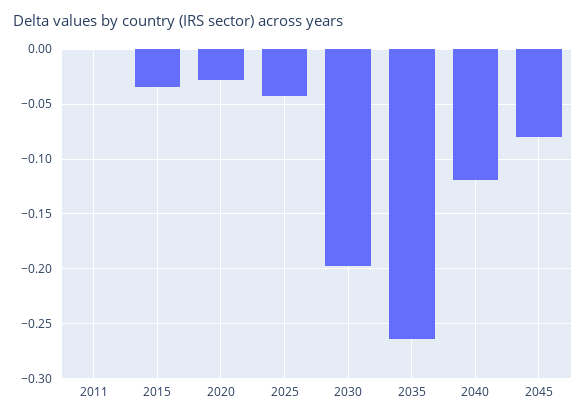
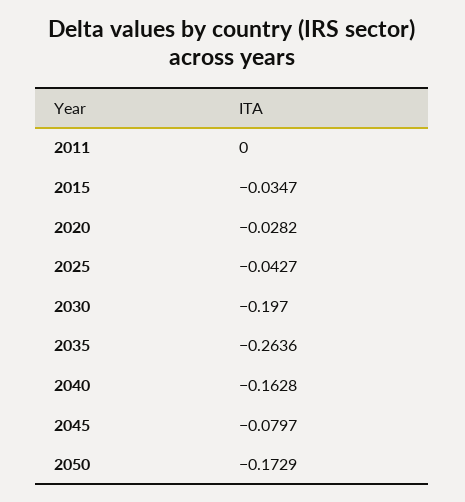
2040: -0.12 -> -0.1628
2050: none -> -0.1729

